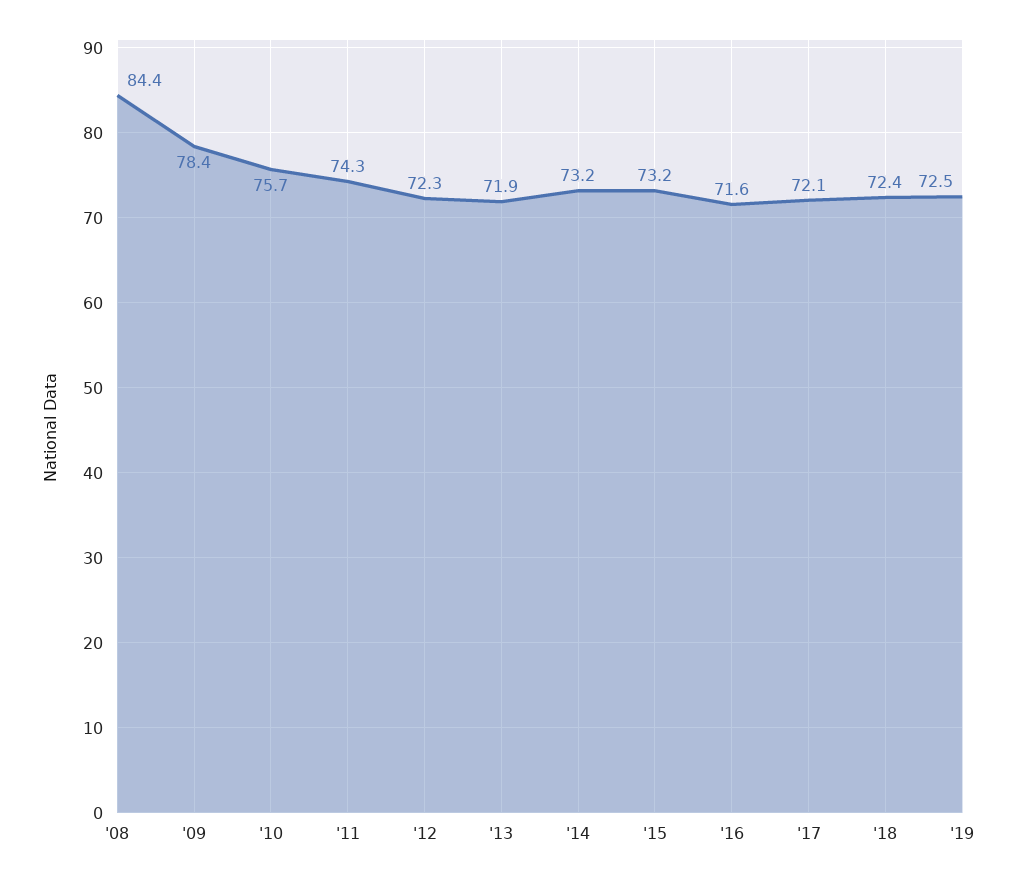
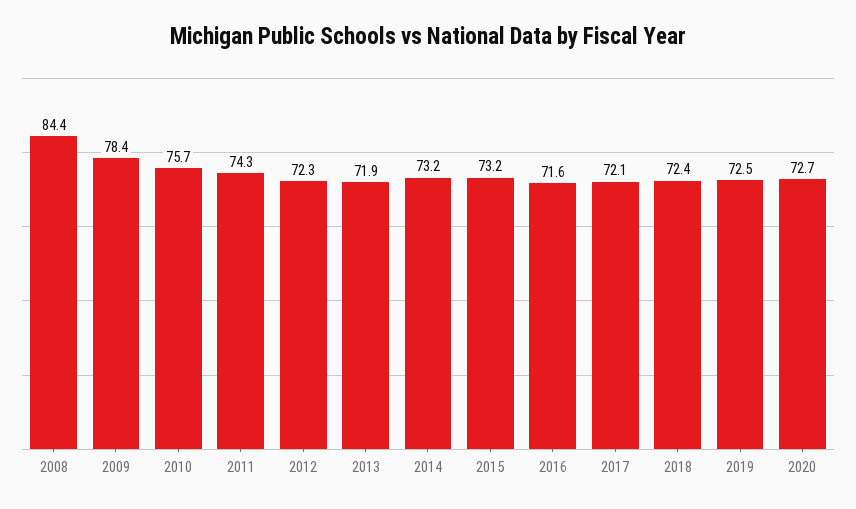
2020: none -> 72.7

